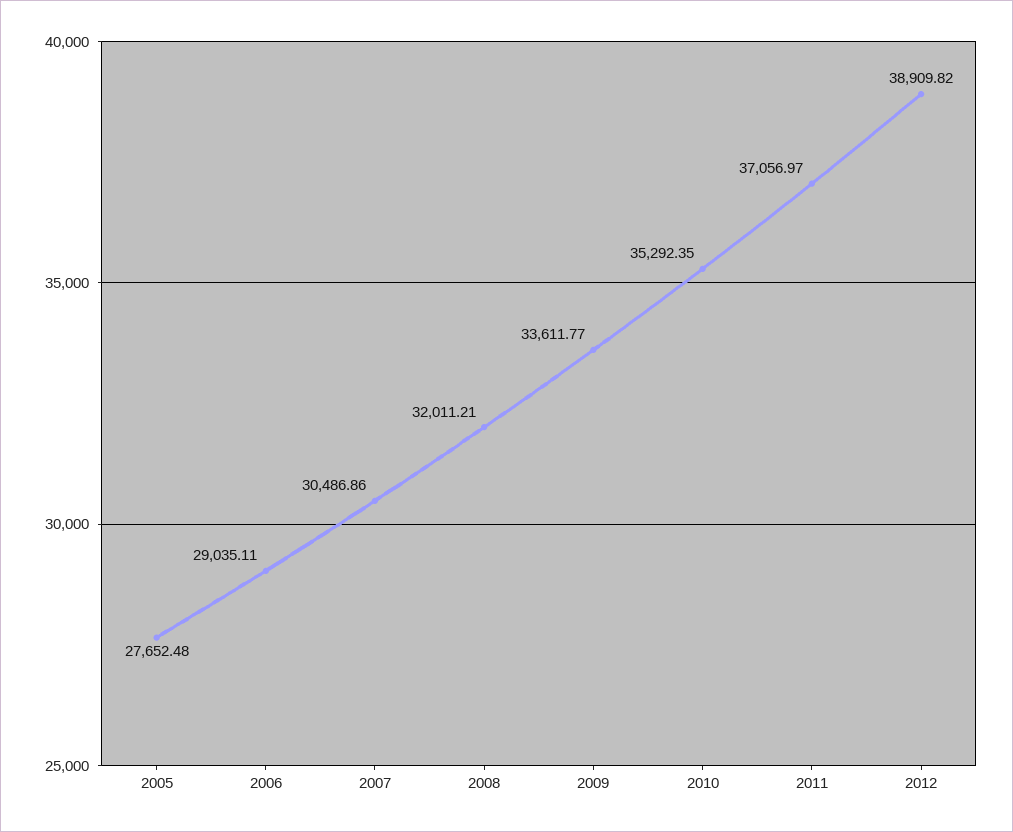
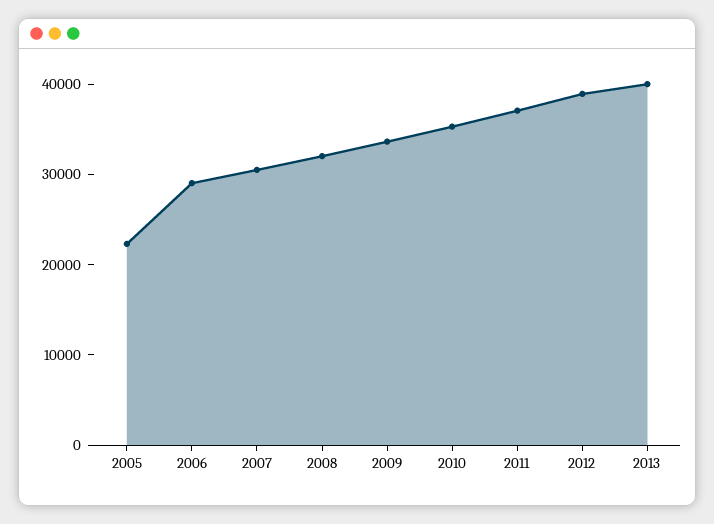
2005: 27652.48 -> 22000
2013: none -> 40000

